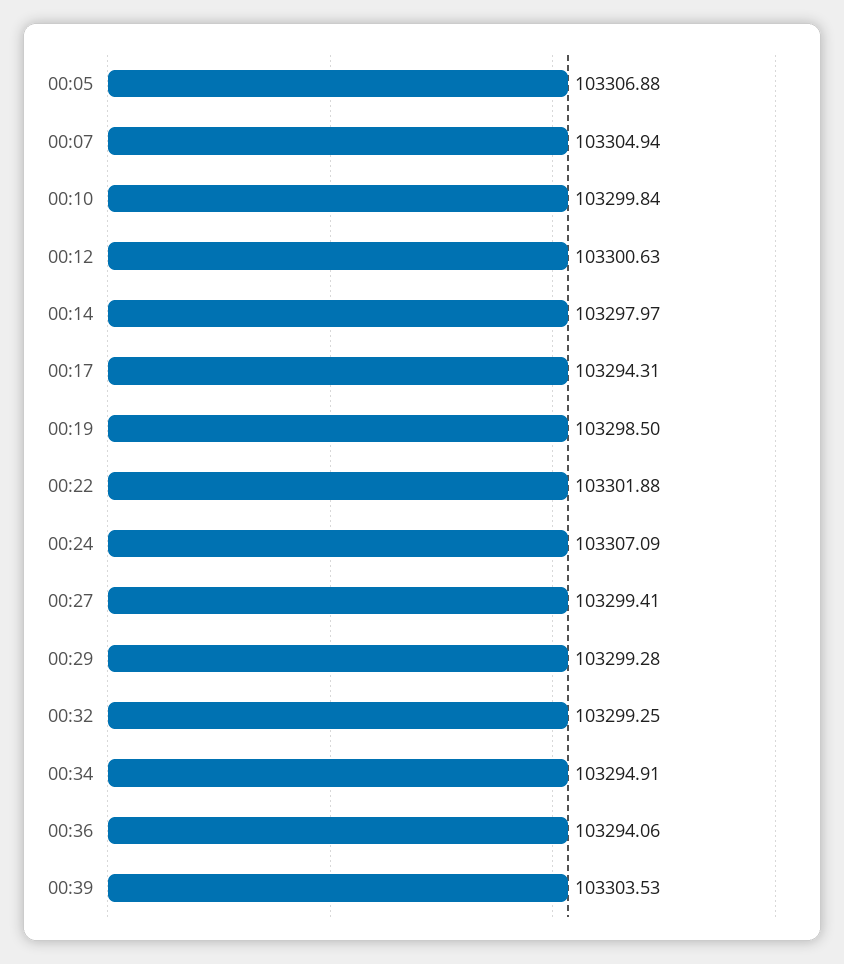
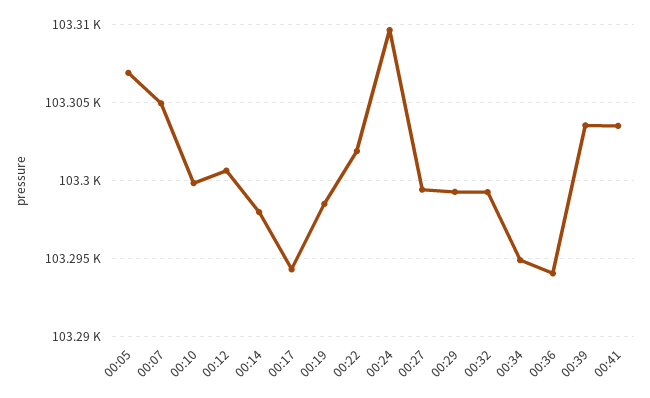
00:24: 103307.09 -> 103309.5
00:41: none -> 103303.5

